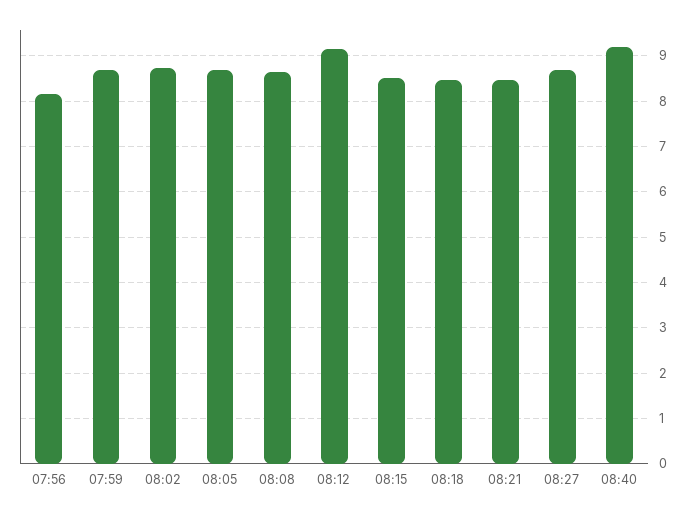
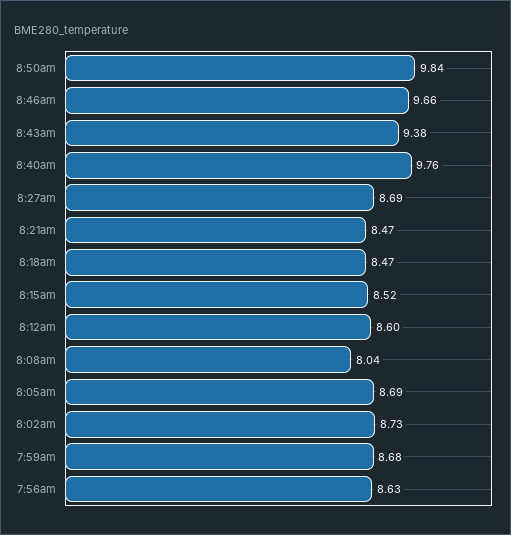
07:56: 8.2 -> 8.63
08:08: 8.6 -> 8.04
08:12: 9.2 -> 8.6
08:40: 9.2 -> 9.76
8:50am: none -> 9.84
8:46am: none -> 9.66
8:43am: none -> 9.38

